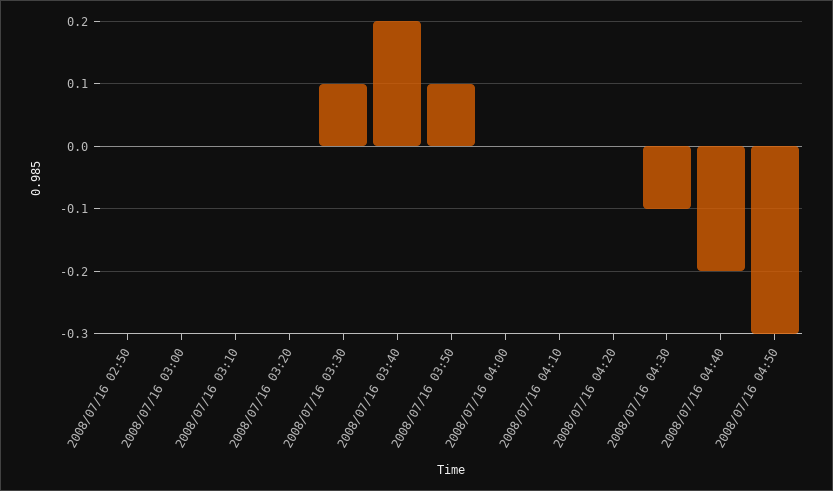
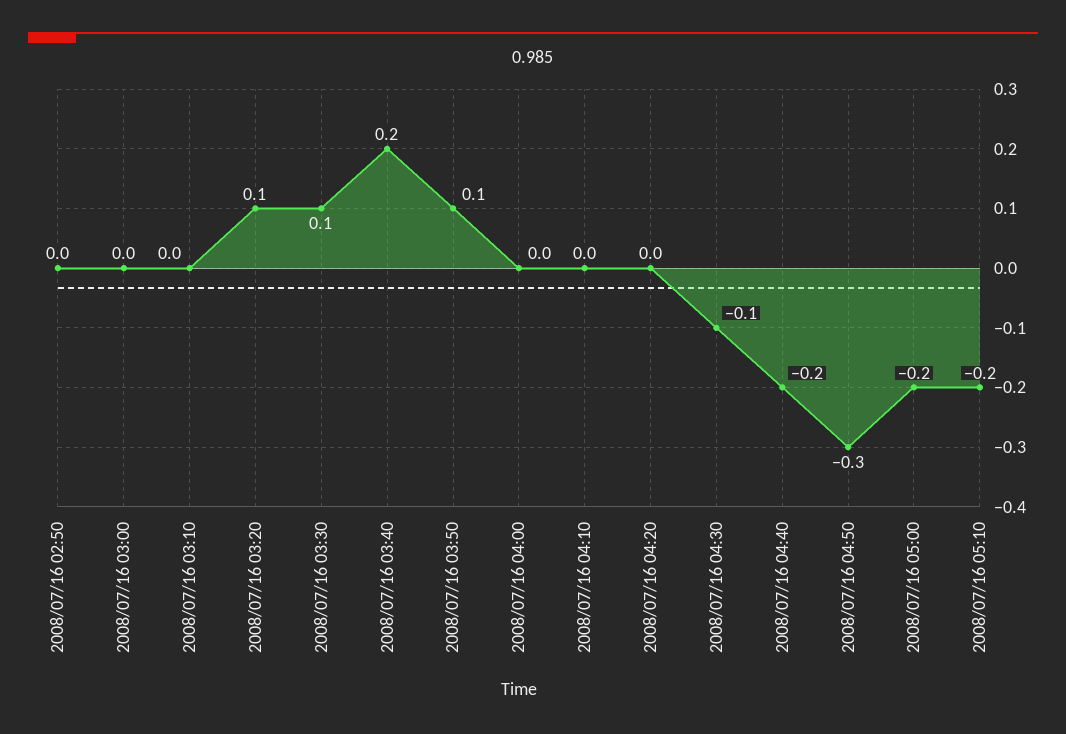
2008/07/16 03:20: 0 -> 0.1
2008/07/16 05:00: none -> -0.2
2008/07/16 05:10: none -> -0.2

